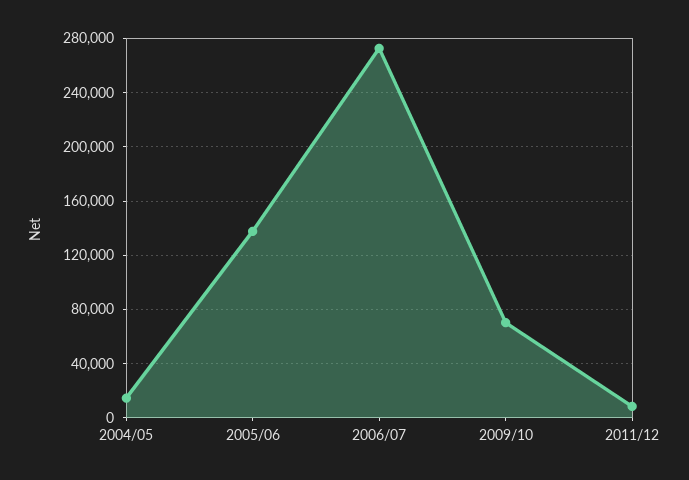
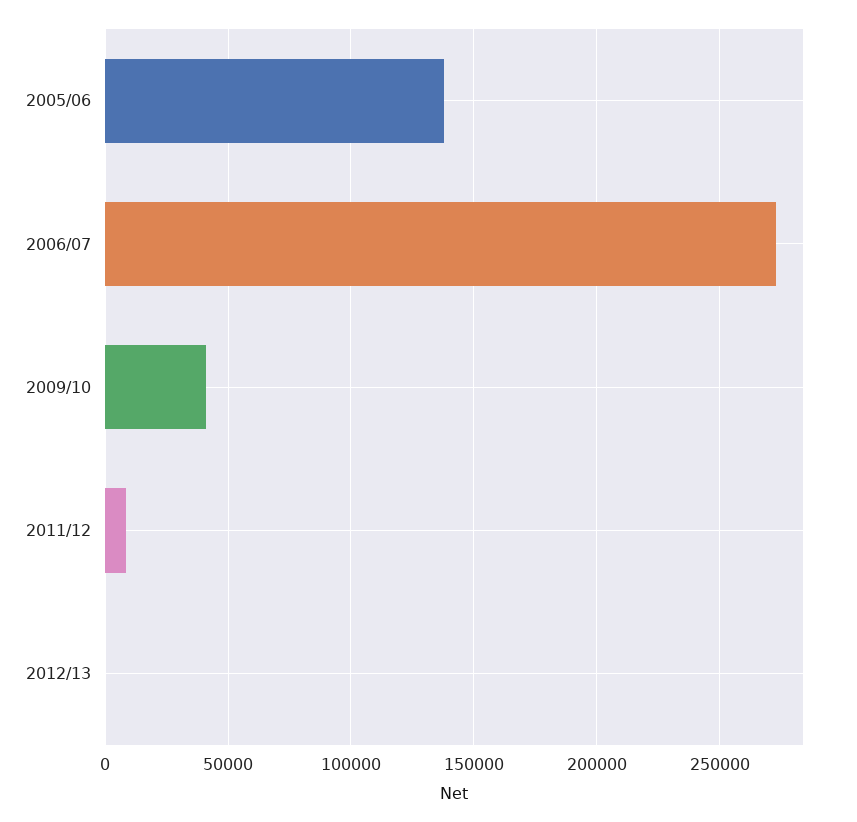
2004/05: 15000 -> none
2009/10: 70000 -> 40000
2012/13: none -> 0

